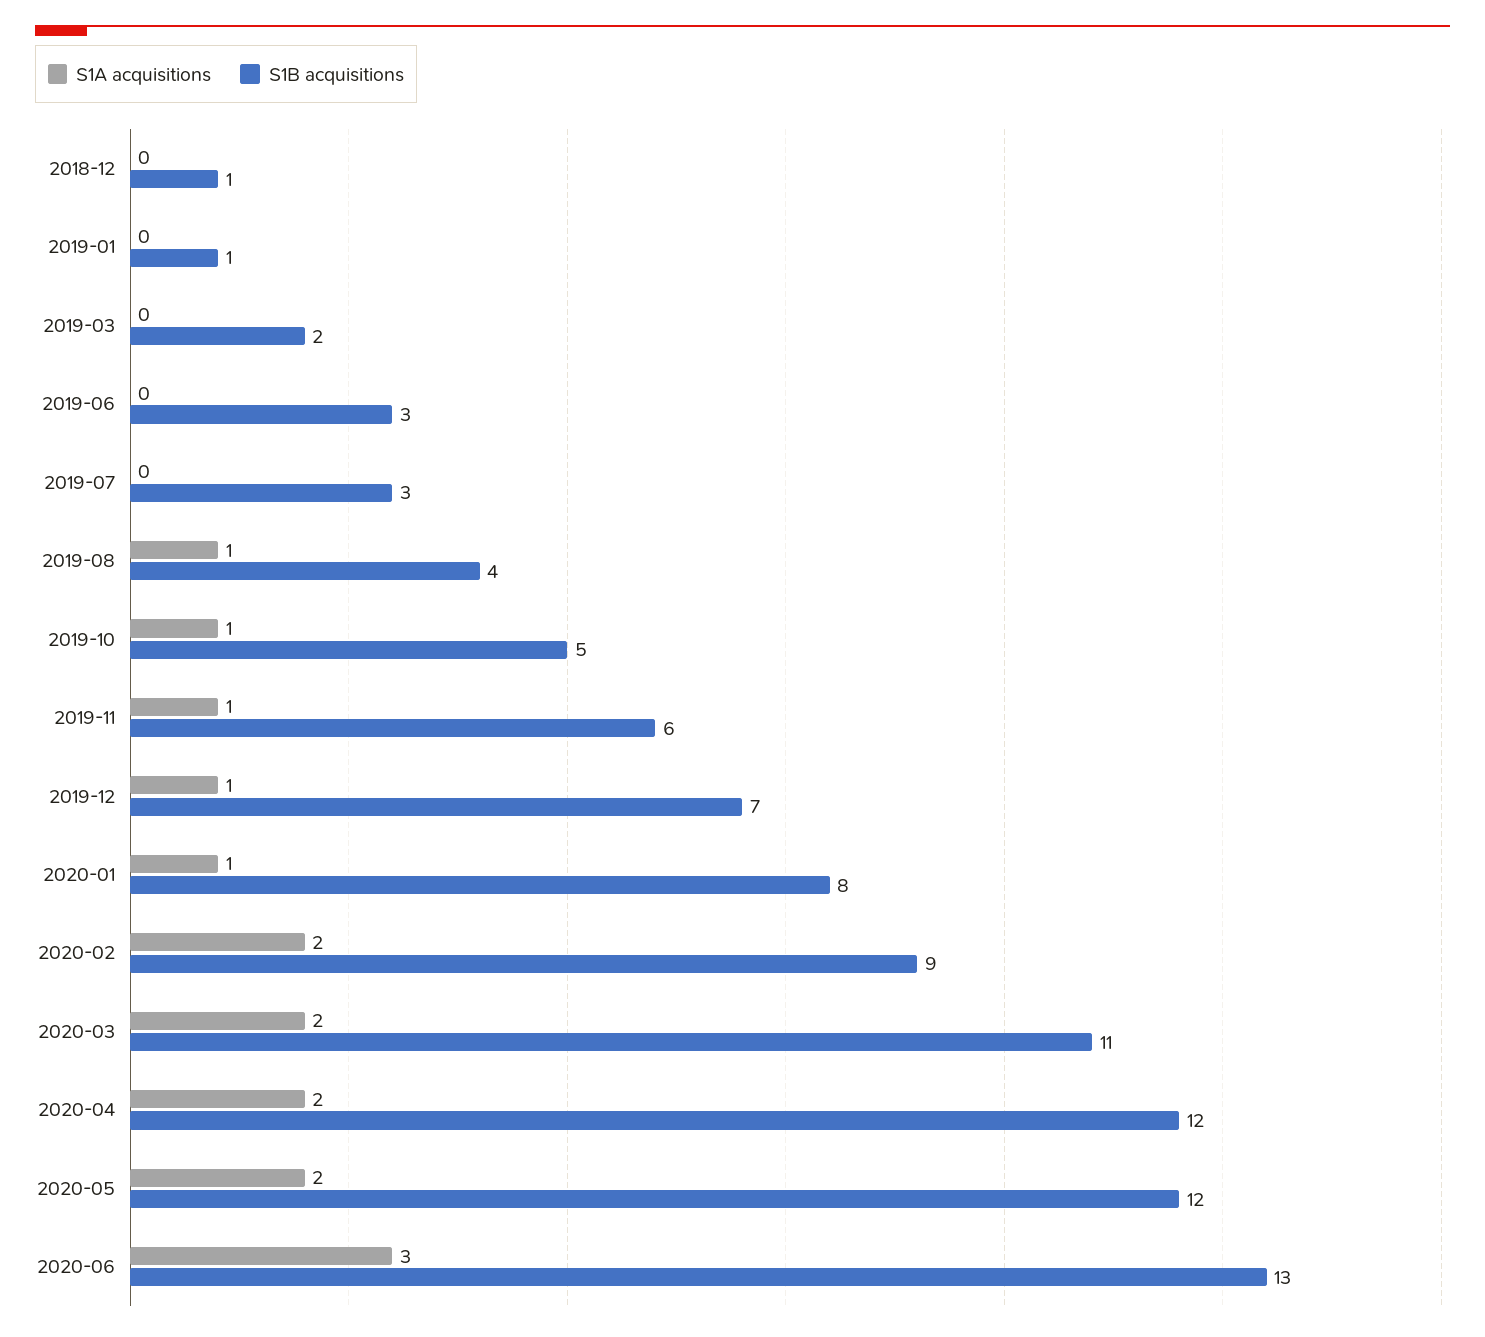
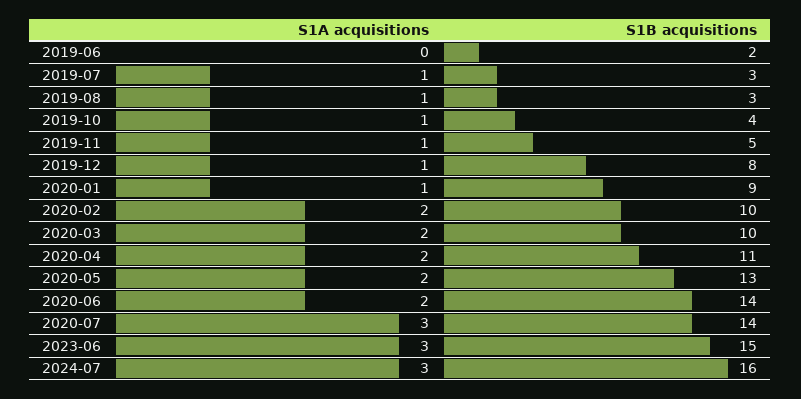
S1A acquisitions, 2018-12: 0 -> none
S1B acquisitions, 2018-12: 1 -> none
S1A acquisitions, 2019-01: 0 -> none
S1B acquisitions, 2019-01: 1 -> none
S1A acquisitions, 2019-03: 0 -> none
S1B acquisitions, 2019-03: 2 -> none
S1B acquisitions, 2019-06: 3 -> 2
S1A acquisitions, 2019-07: 0 -> 1
S1B acquisitions, 2019-08: 4 -> 3
S1B acquisitions, 2019-10: 5 -> 4
S1B acquisitions, 2019-11: 6 -> 5
S1B acquisitions, 2019-12: 7 -> 8
S1B acquisitions, 2020-01: 8 -> 9
S1B acquisitions, 2020-02: 9 -> 10
S1B acquisitions, 2020-03: 11 -> 10
S1B acquisitions, 2020-04: 12 -> 11
S1B acquisitions, 2020-05: 12 -> 13
S1A acquisitions, 2020-06: 3 -> 2
S1B acquisitions, 2020-06: 13 -> 14
S1A acquisitions, 2020-07: none -> 3
S1B acquisitions, 2020-07: none -> 14
S1A acquisitions, 2023-06: none -> 3
S1B acquisitions, 2023-06: none -> 15
S1A acquisitions, 2024-07: none -> 3
S1B acquisitions, 2024-07: none -> 16

